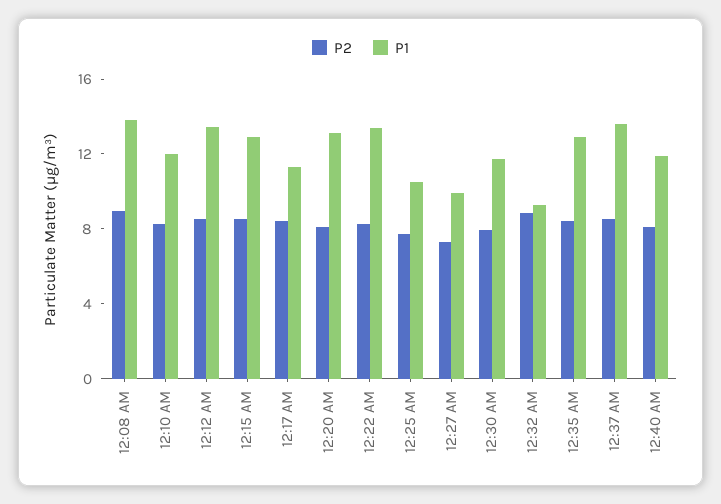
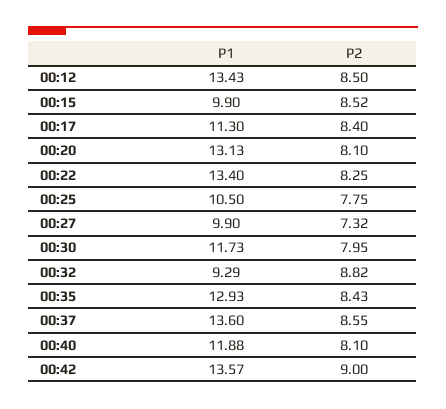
P2, 12:08 AM: 9 -> none
P1, 12:08 AM: 14 -> none
P2, 12:10 AM: 8 -> none
P1, 12:10 AM: 12 -> none
P1, 12:15 AM: 13 -> 9.9
P1, 00:42: none -> 13.57
P2, 00:42: none -> 9

